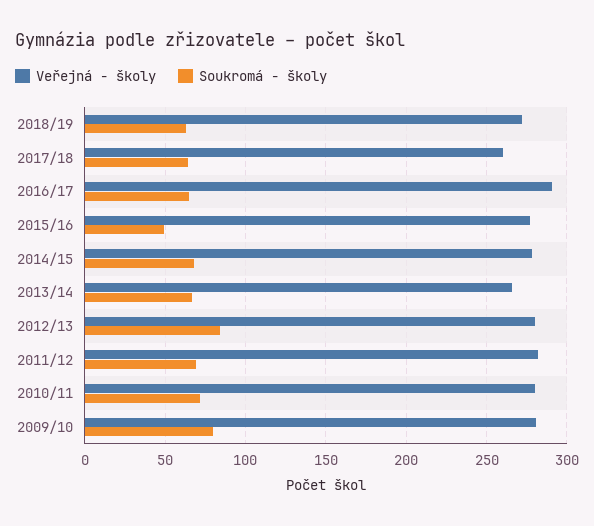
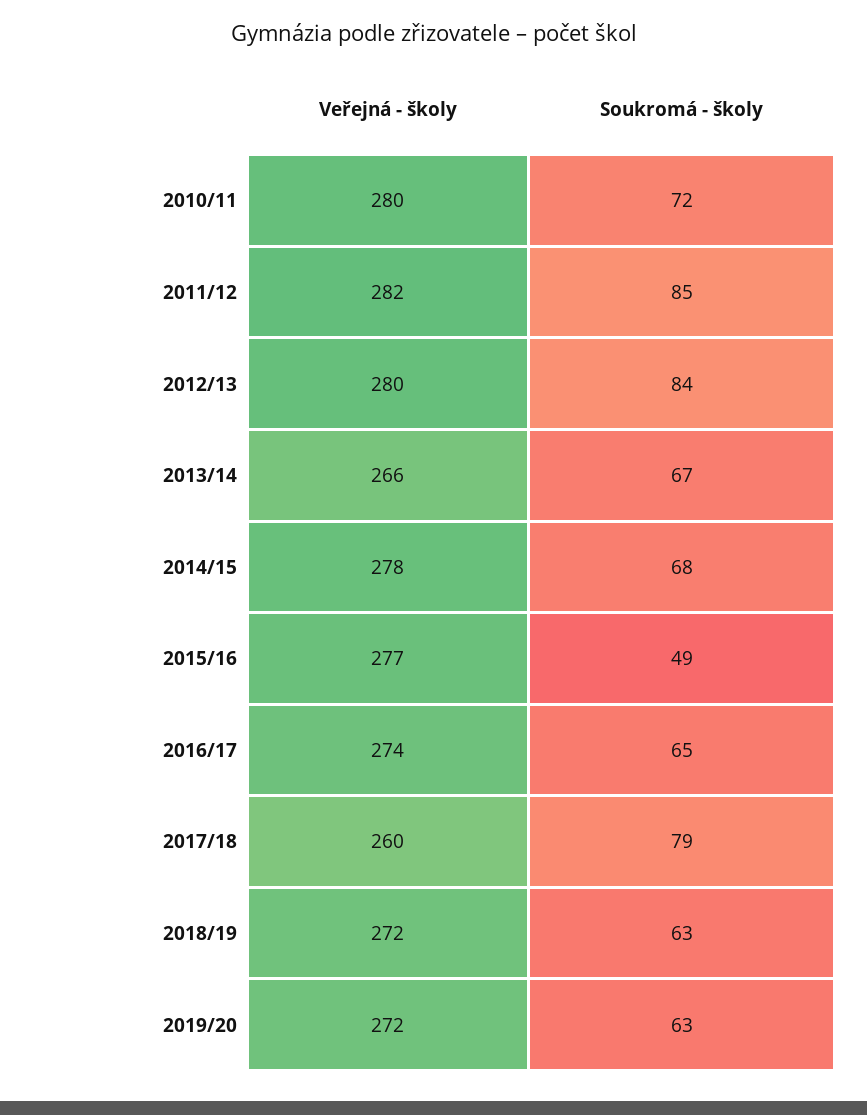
Soukromá - školy, 2017/18: 65 -> 79
Veřejná - školy, 2016/17: 290 -> 274
Soukromá - školy, 2011/12: 70 -> 85
Veřejná - školy, 2009/10: 280 -> none
Soukromá - školy, 2009/10: 80 -> none
Veřejná - školy, 2019/20: none -> 272
Soukromá - školy, 2019/20: none -> 63

